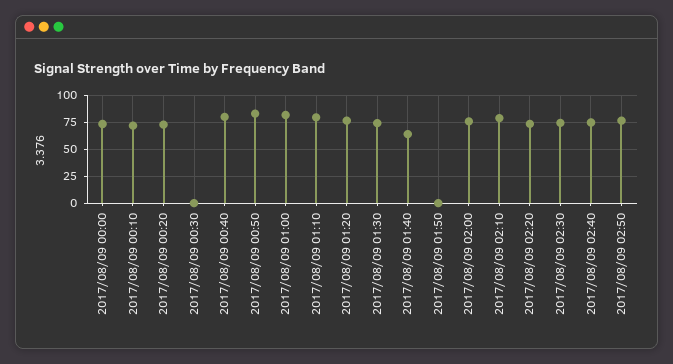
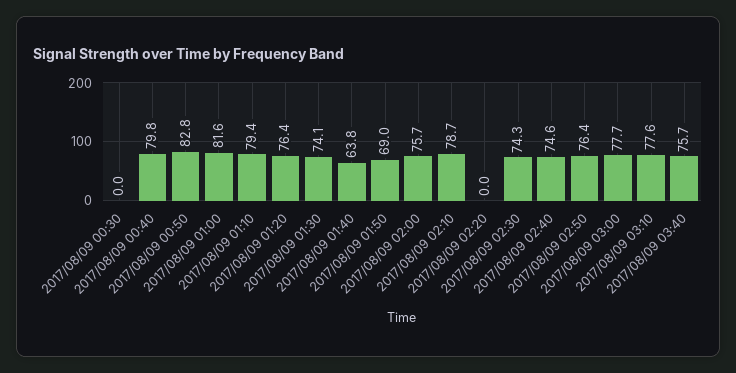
2017/08/09 00:00: 75 -> none
2017/08/09 00:10: 75 -> none
2017/08/09 00:20: 75 -> none
2017/08/09 01:50: 0 -> 69
2017/08/09 02:20: 75 -> 0
2017/08/09 03:00: none -> 77.7
2017/08/09 03:10: none -> 77.6
2017/08/09 03:40: none -> 75.7

